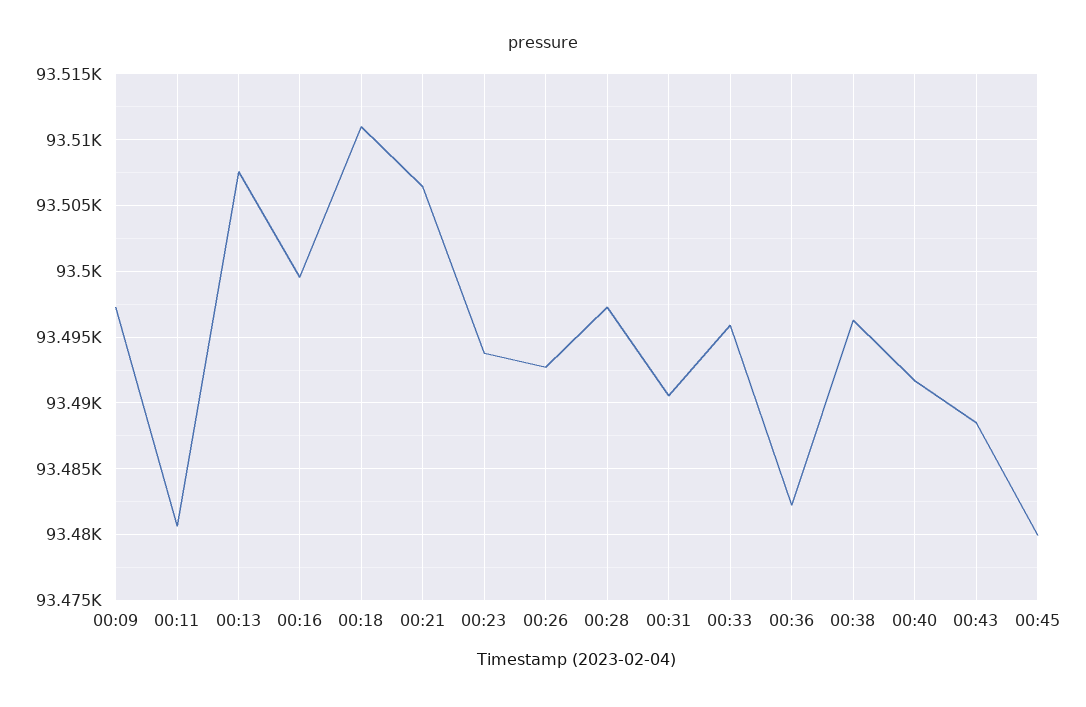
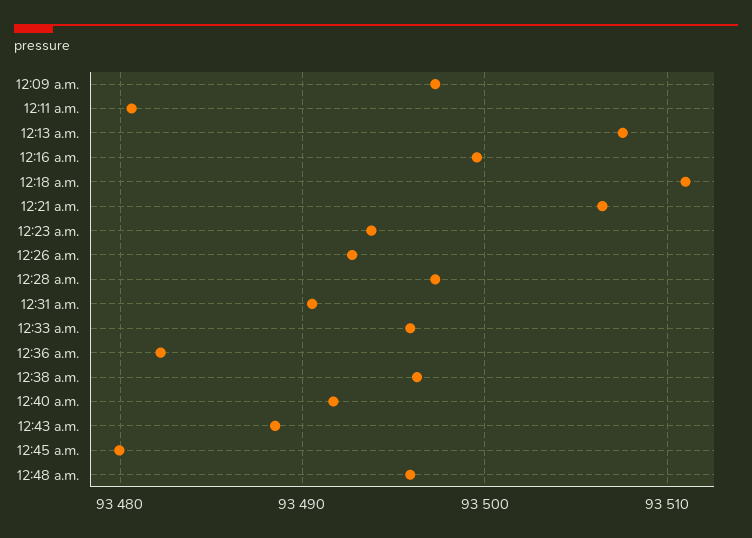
12:48 a.m.: none -> 93496

